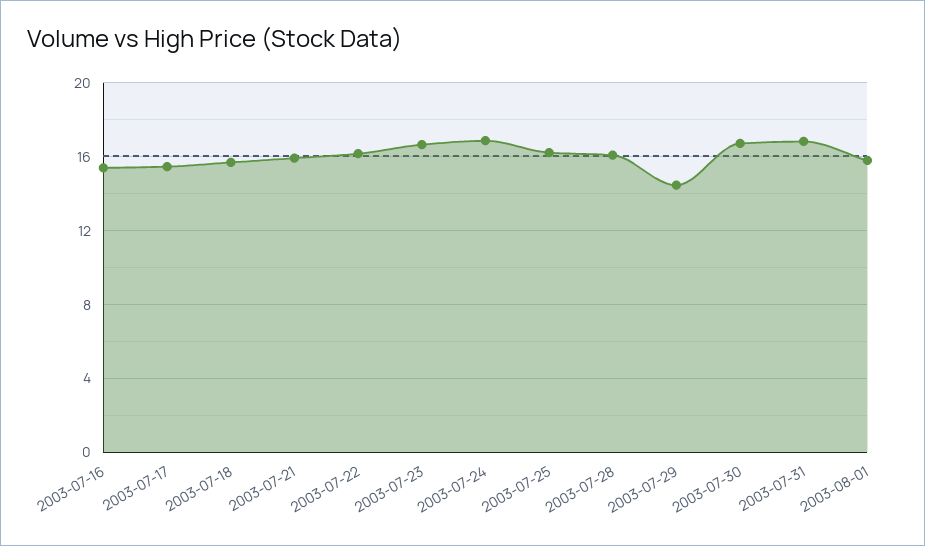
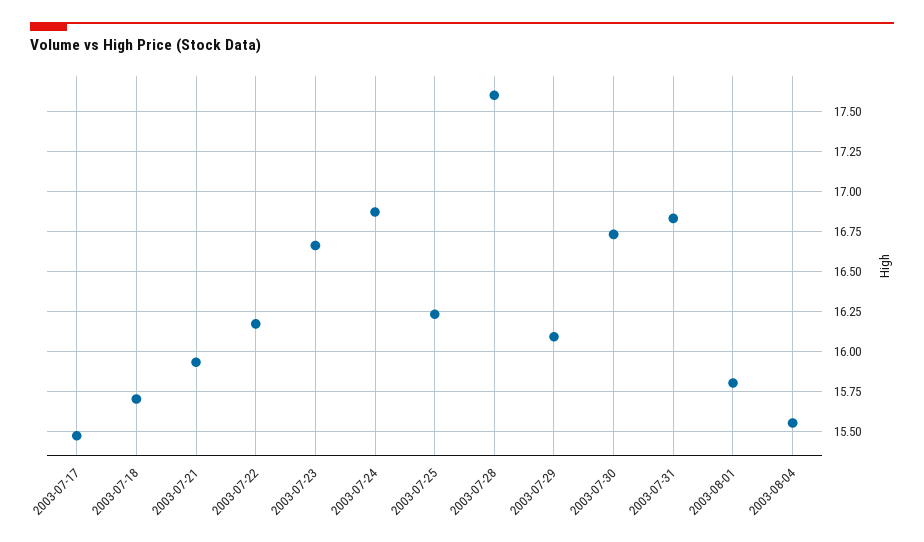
2003-07-16: 15.5 -> none
2003-07-28: 16 -> 17.6
2003-07-29: 14.5 -> 16.1
2003-08-04: none -> 15.55

